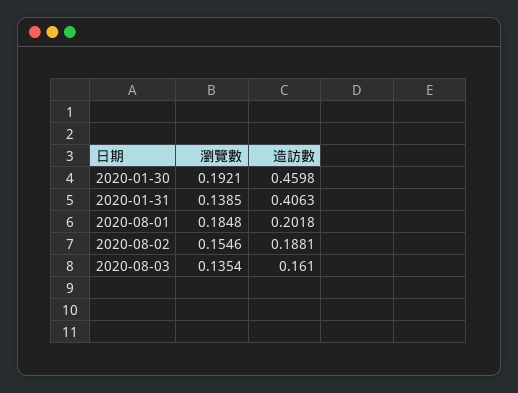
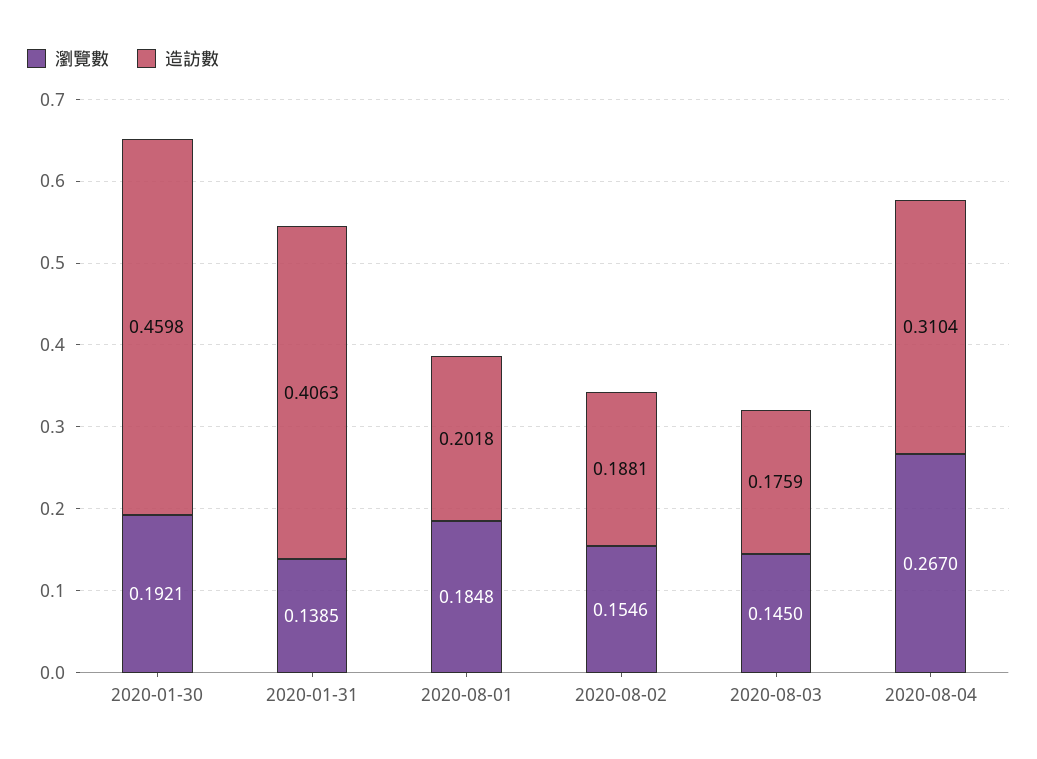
瀏覽數, 2020-08-03: 0.1354 -> 0.145
造訪數, 2020-08-03: 0.161 -> 0.1759
瀏覽數, 2020-08-04: none -> 0.267
造訪數, 2020-08-04: none -> 0.3104

